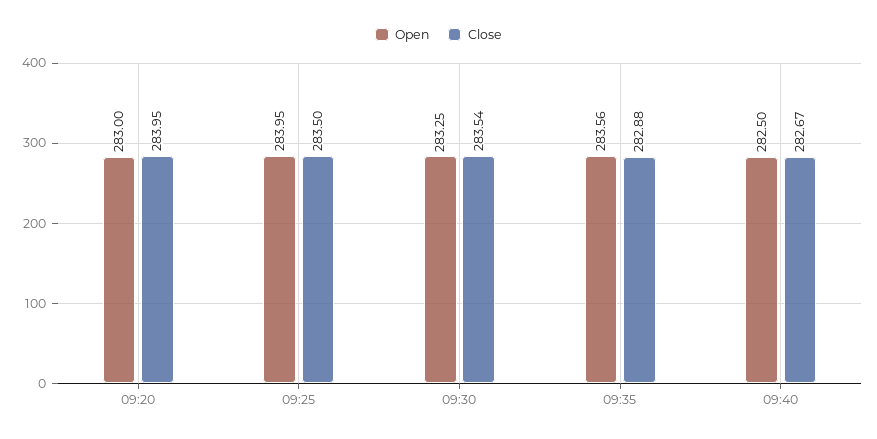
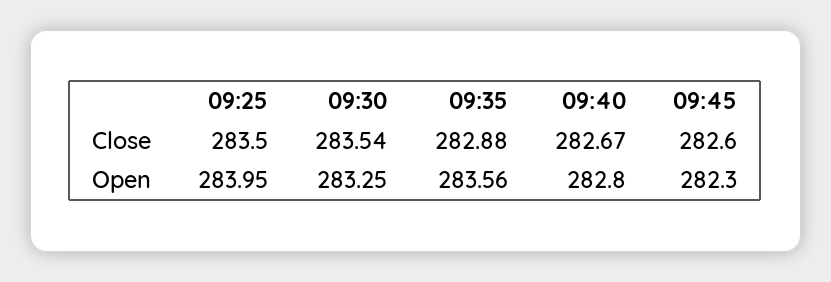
Open, 09:20: 283 -> none
Close, 09:20: 283.95 -> none
Open, 09:40: 282.5 -> 282.8
Close, 09:45: none -> 282.6
Open, 09:45: none -> 282.3

